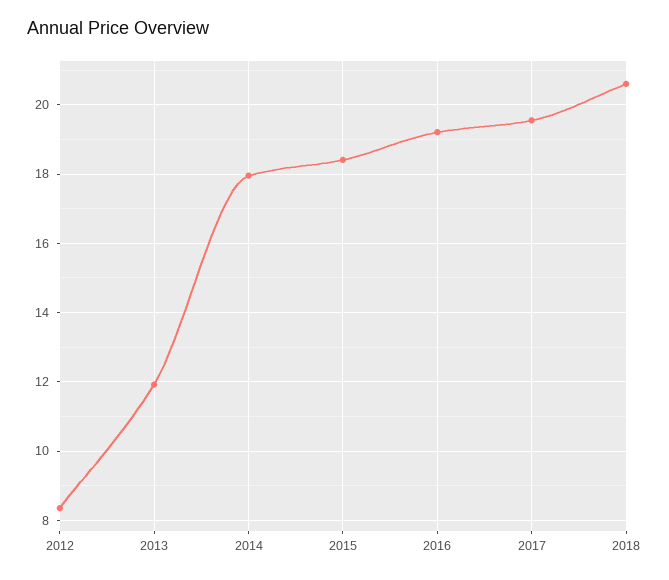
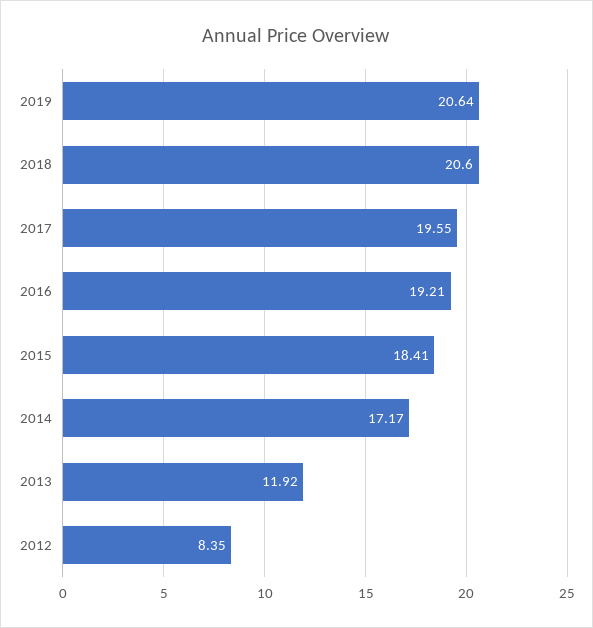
2014: 18 -> 17.17
2019: none -> 20.64

